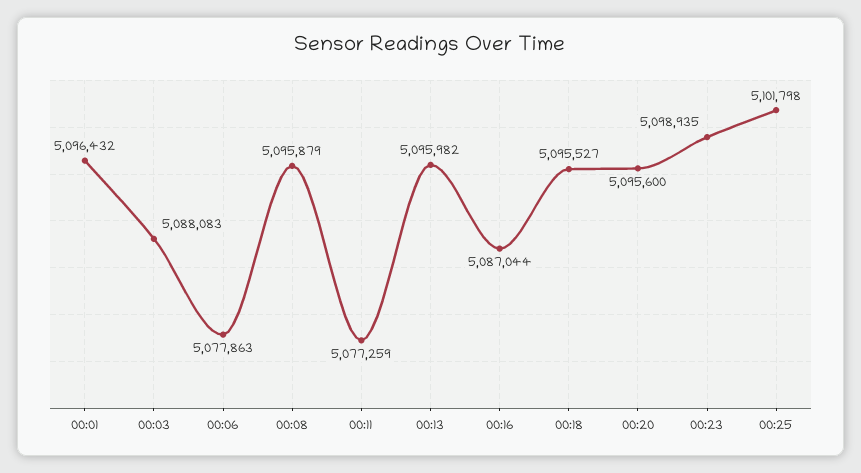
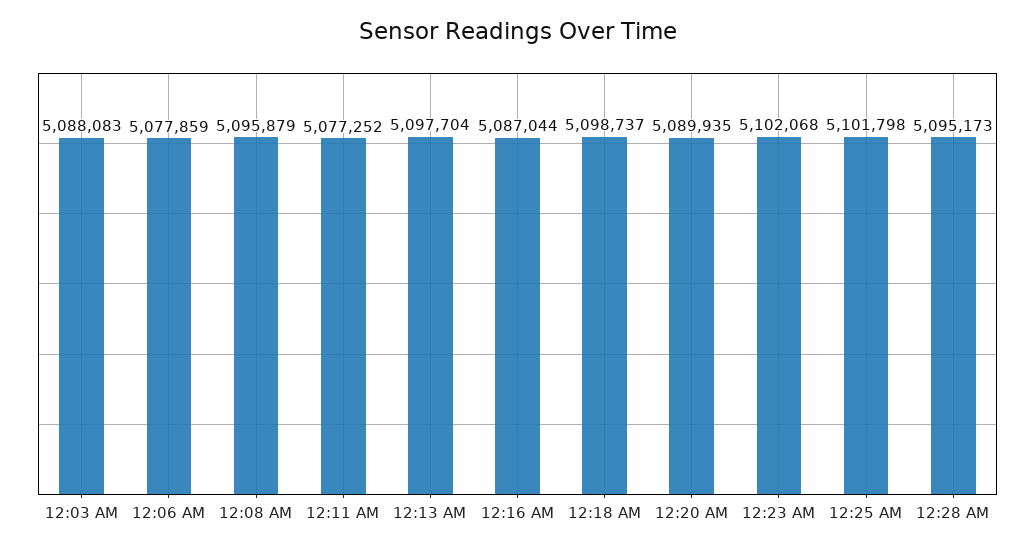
00:01: 5096432 -> none
00:06: 5077863 -> 5077859
00:11: 5077259 -> 5077252
00:13: 5095982 -> 5097704
00:18: 5095527 -> 5098737
00:20: 5095600 -> 5089935
00:23: 5098935 -> 5102068
12:28 AM: none -> 5095173

